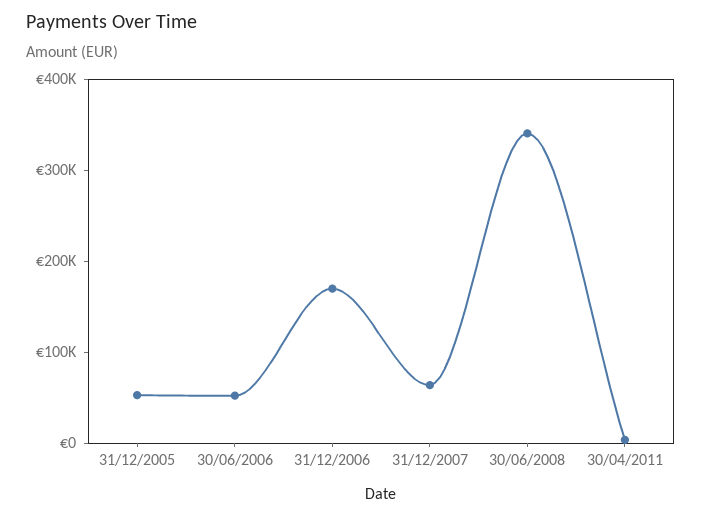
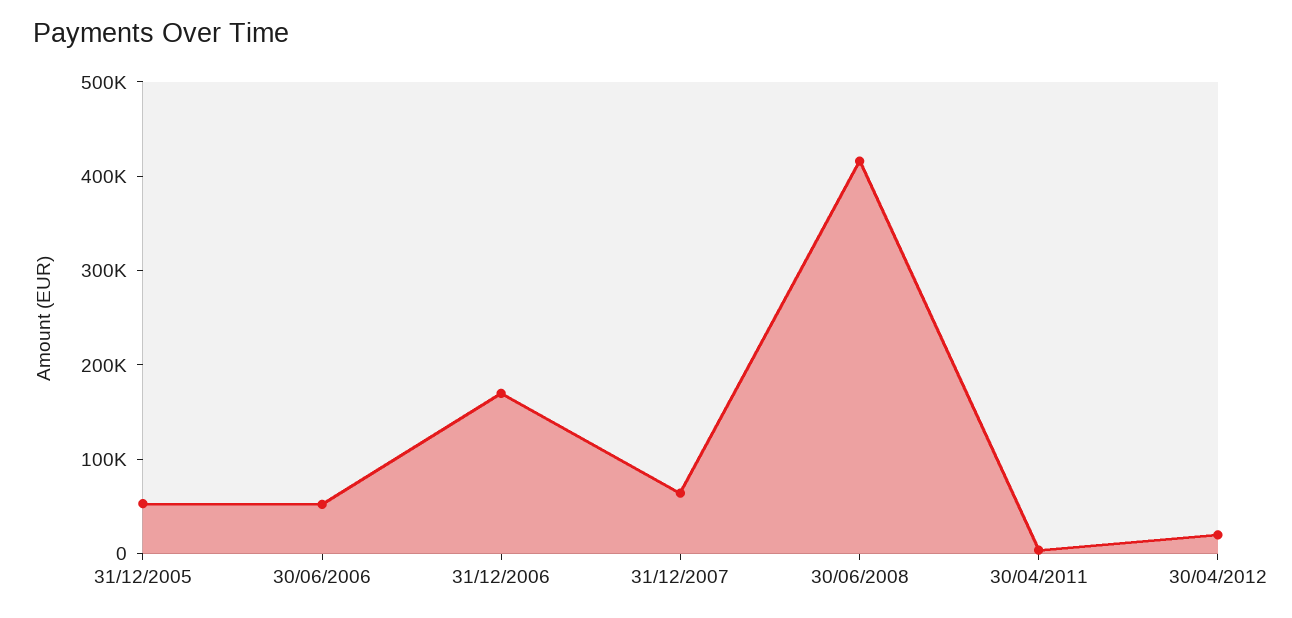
30/06/2008: 340000 -> 420000
30/04/2012: none -> 20000

